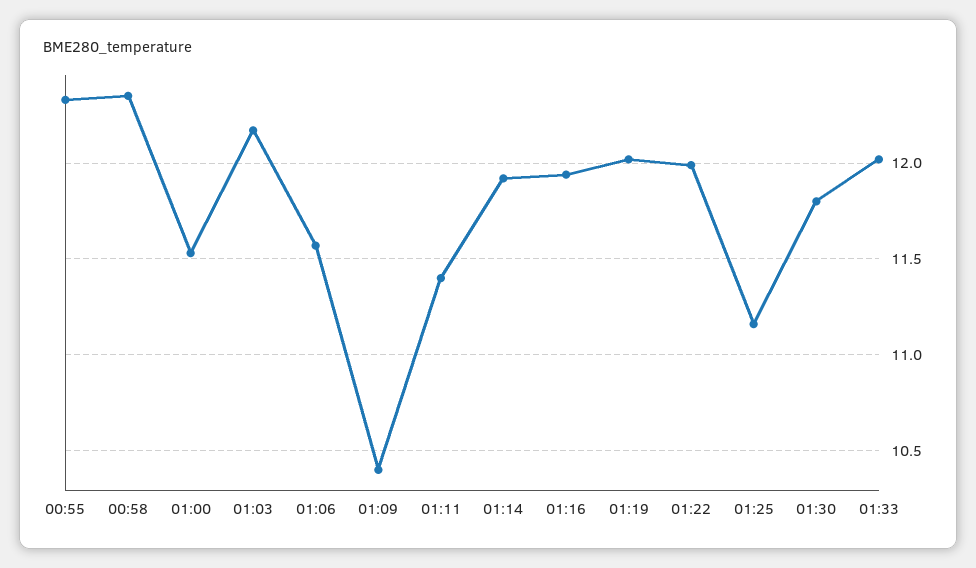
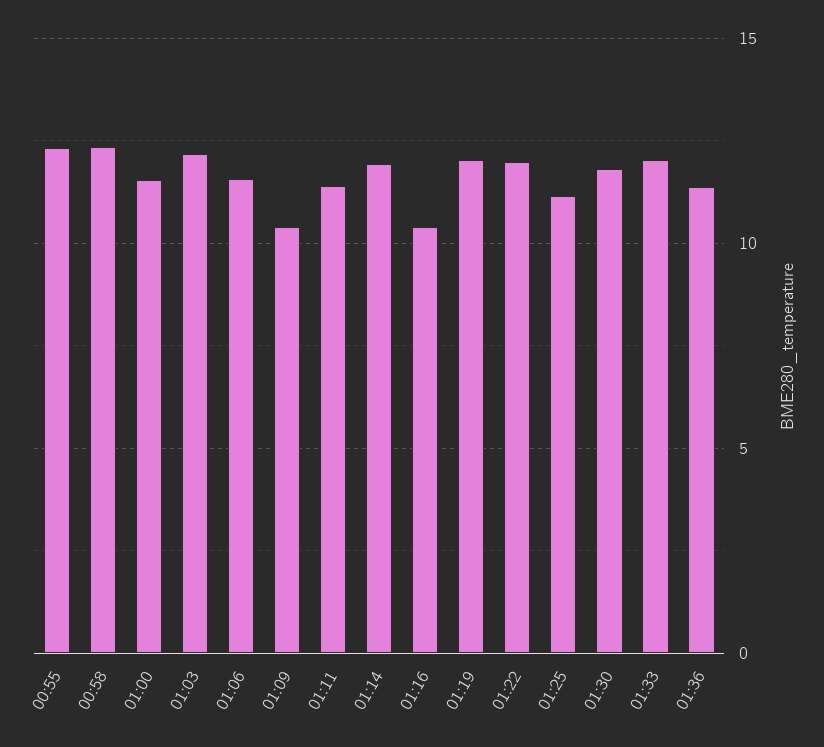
01:16: 11.95 -> 10.5
01:36: none -> 11.5

